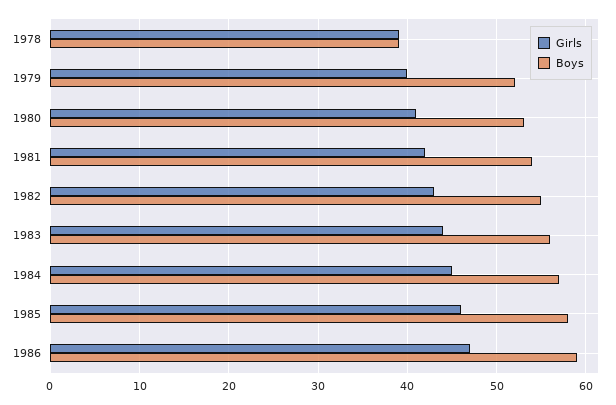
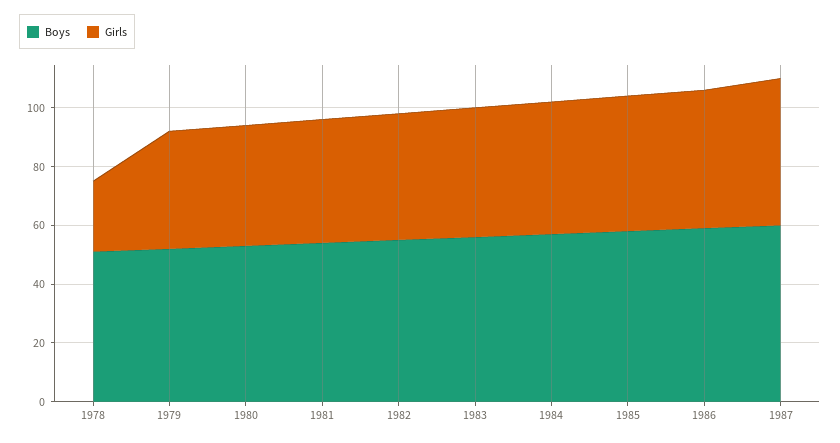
Girls, 1978: 39 -> 25
Boys, 1978: 39 -> 50
Boys, 1987: none -> 60
Girls, 1987: none -> 50

